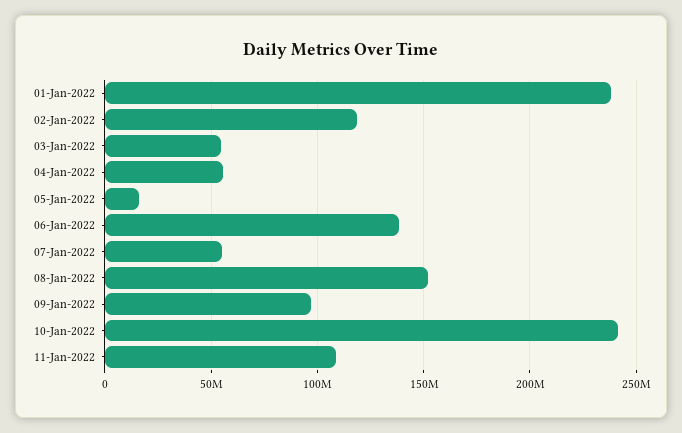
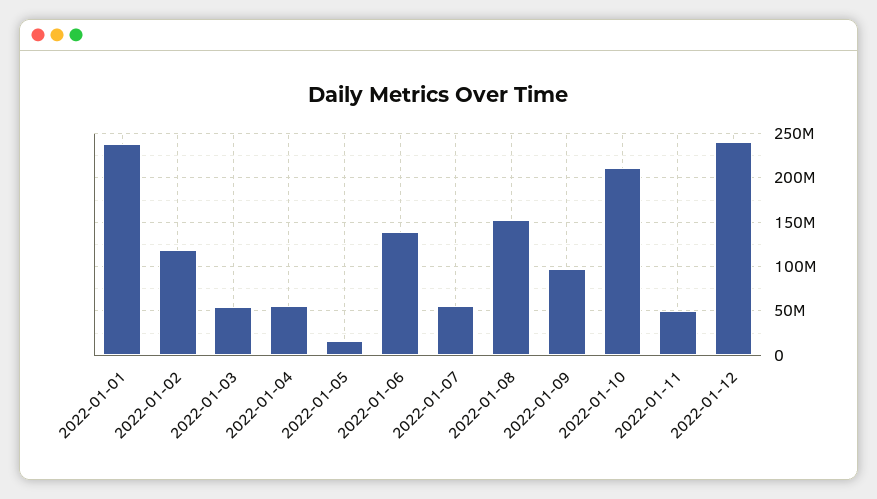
10-Jan-2022: 240000000 -> 210000000
11-Jan-2022: 110000000 -> 50000000
2022-01-12: none -> 240000000

